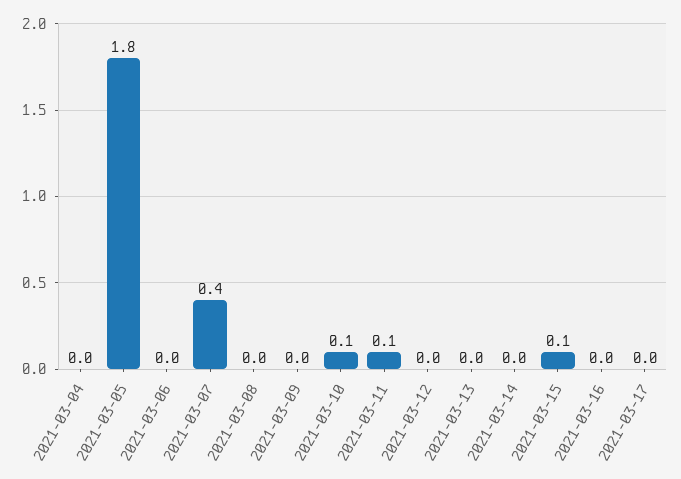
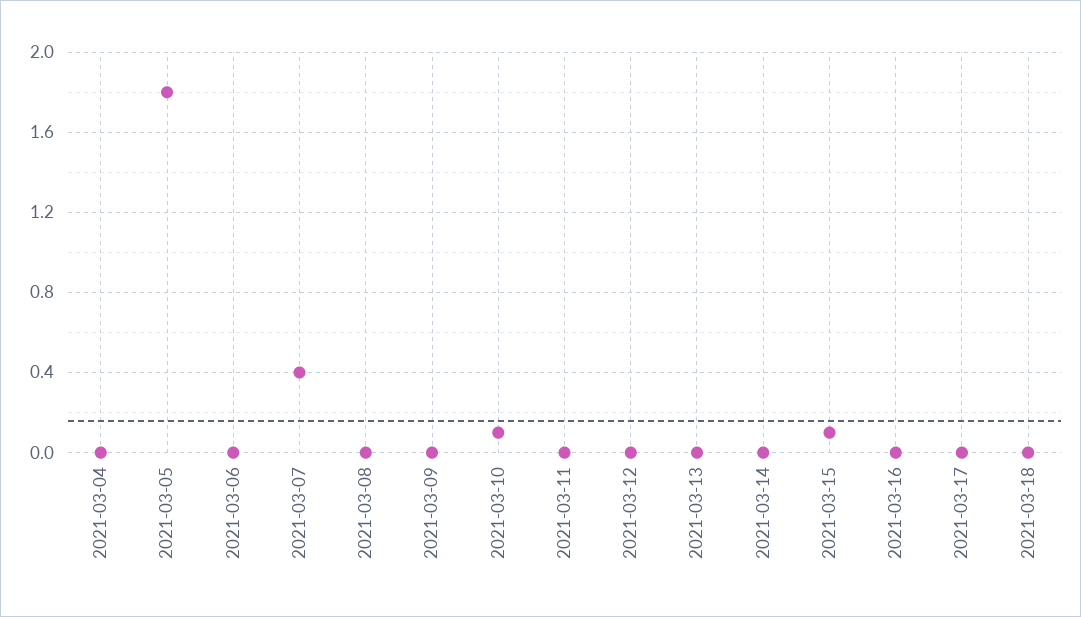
2021-03-11: 0.1 -> 0
2021-03-18: none -> 0

